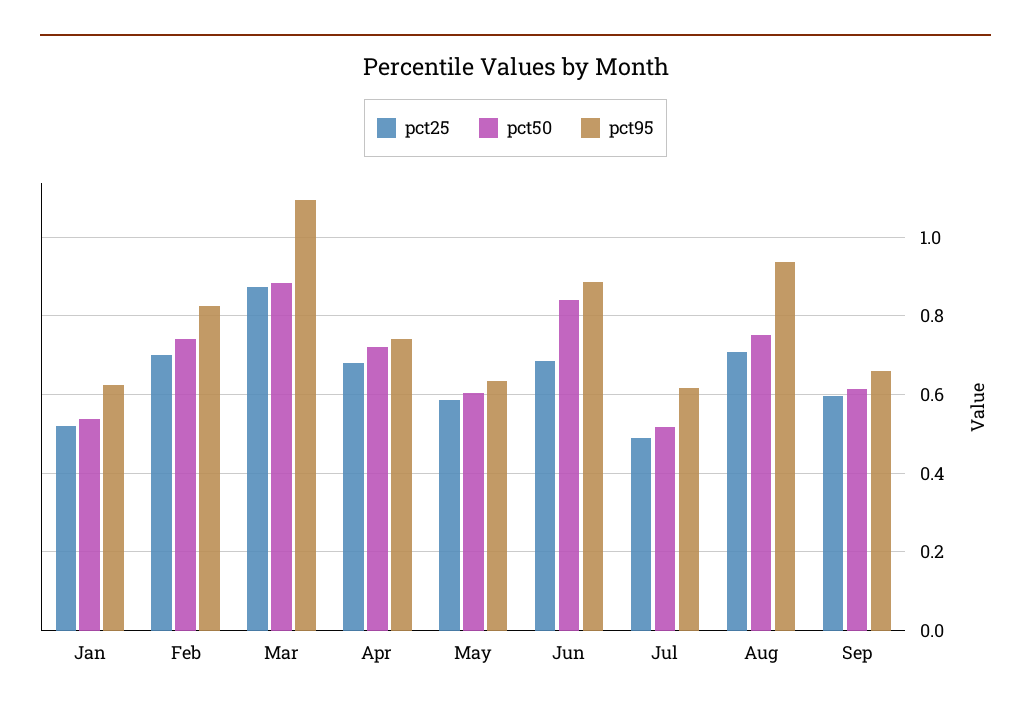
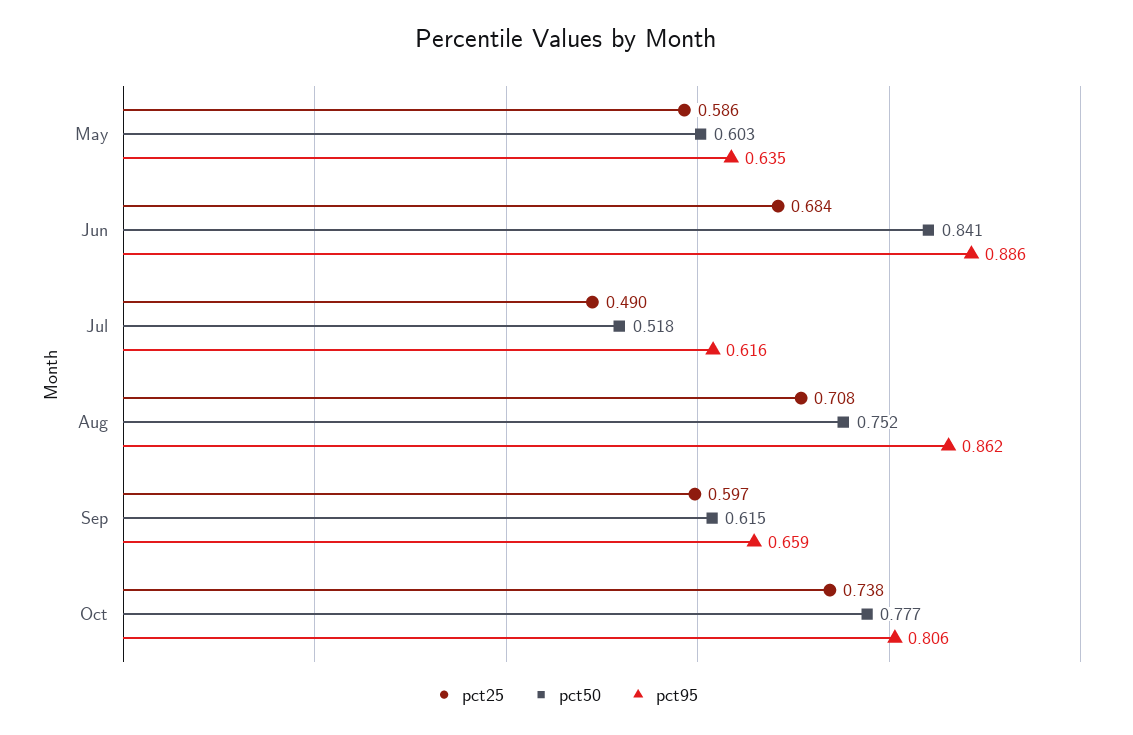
pct25, Jan: 0.52 -> none
pct50, Jan: 0.54 -> none
pct95, Jan: 0.62 -> none
pct25, Feb: 0.7 -> none
pct50, Feb: 0.74 -> none
pct95, Feb: 0.82 -> none
pct25, Mar: 0.88 -> none
pct50, Mar: 0.88 -> none
pct95, Mar: 1.1 -> none
pct25, Apr: 0.68 -> none
pct50, Apr: 0.72 -> none
pct95, Apr: 0.74 -> none
pct95, Aug: 0.94 -> 0.862
pct25, Oct: none -> 0.738
pct50, Oct: none -> 0.777
pct95, Oct: none -> 0.806

